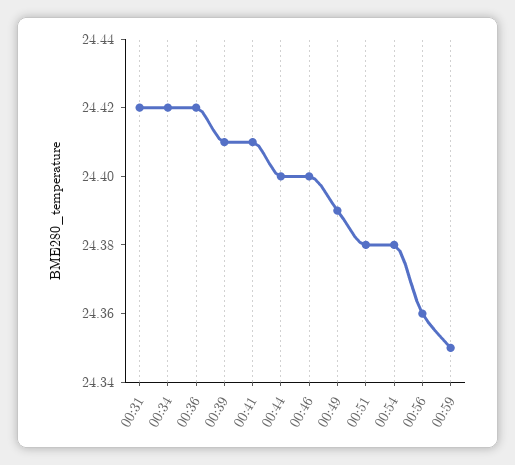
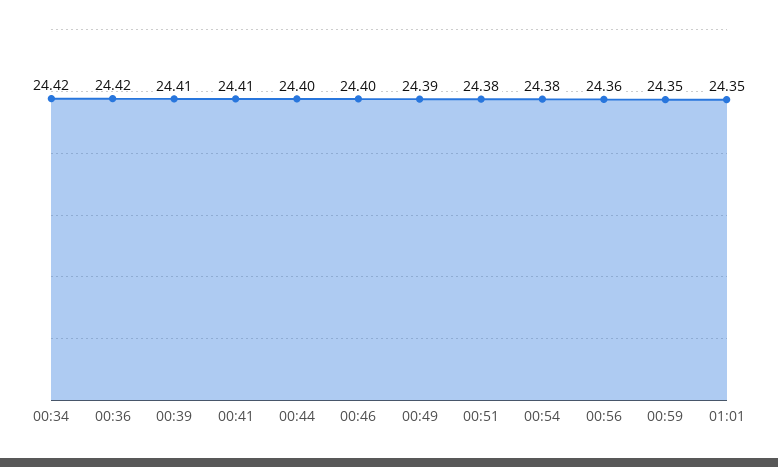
00:31: 24.42 -> none
01:01: none -> 24.35

